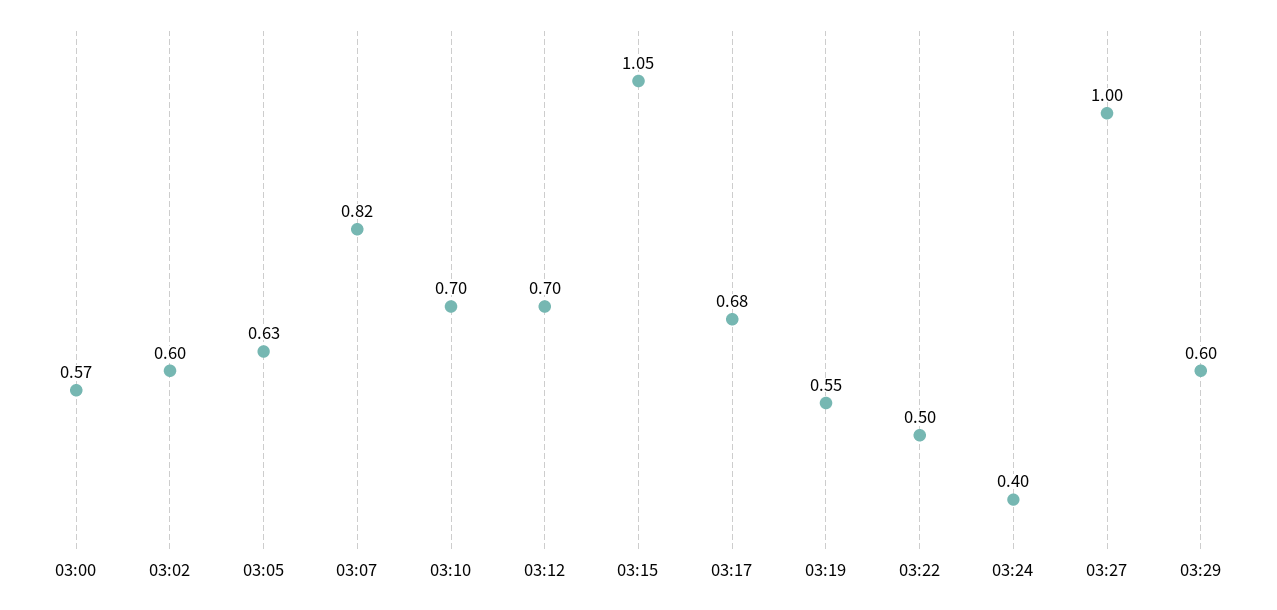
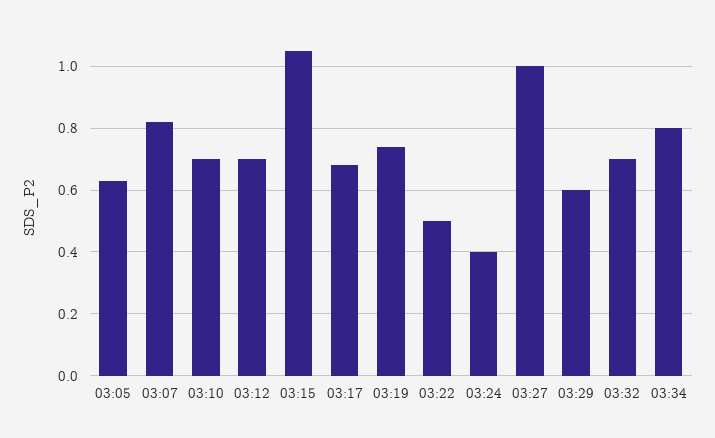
03:00: 0.57 -> none
03:02: 0.6 -> none
03:19: 0.55 -> 0.75
03:32: none -> 0.7
03:34: none -> 0.8

